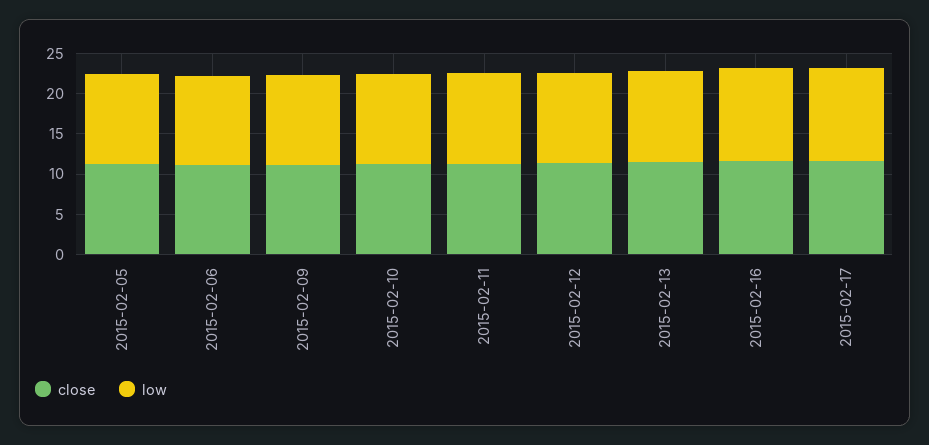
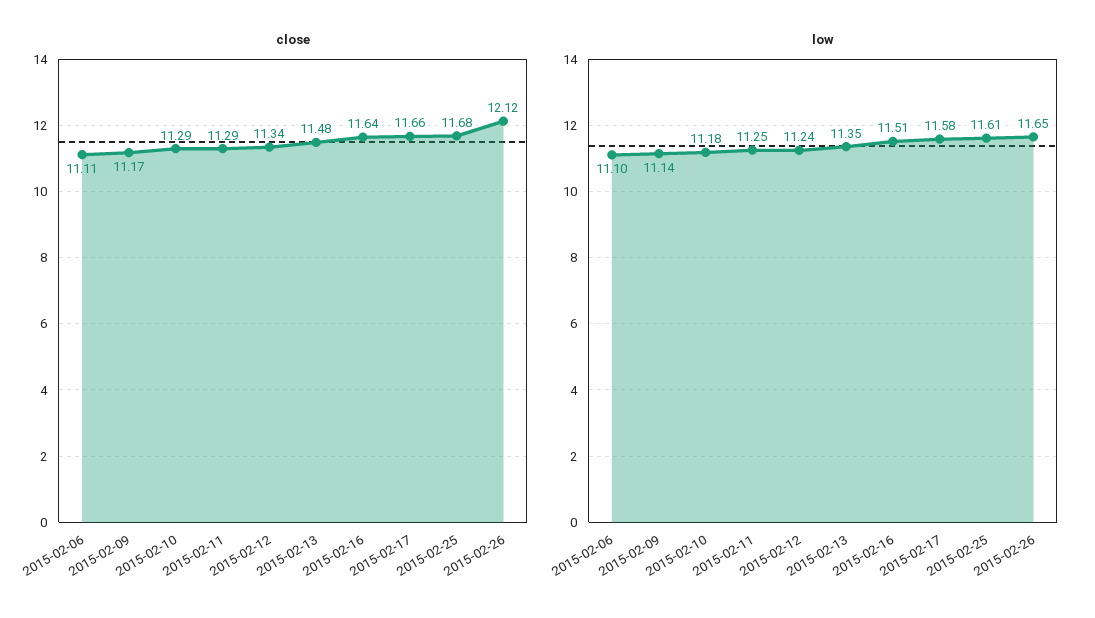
close, 2015-02-05: 11 -> none
low, 2015-02-05: 11 -> none
close, 2015-02-25: none -> 11.68
close, 2015-02-26: none -> 12.12
low, 2015-02-25: none -> 11.61
low, 2015-02-26: none -> 11.65

